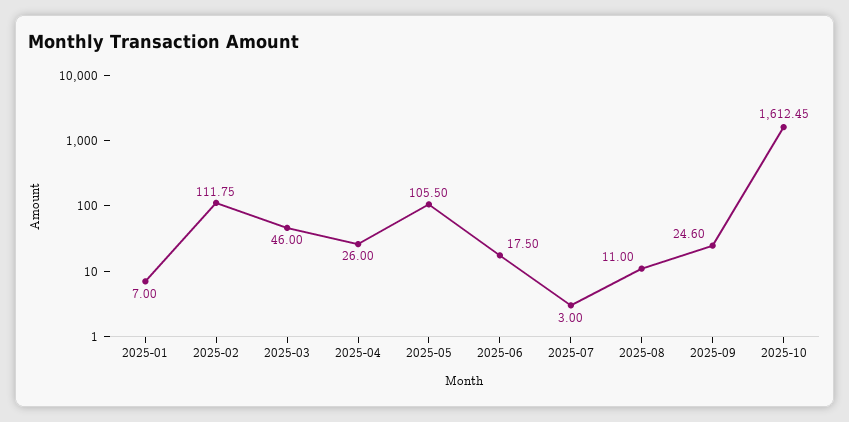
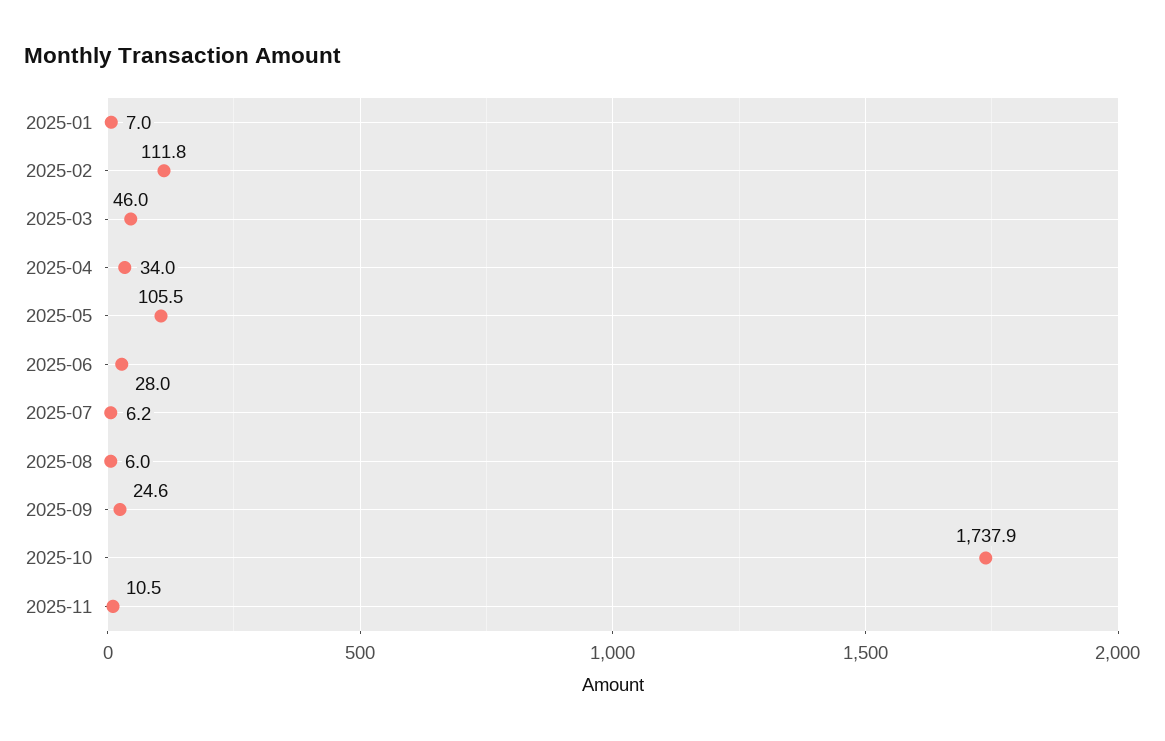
2025-04: 26 -> 34
2025-06: 17.5 -> 28
2025-07: 3 -> 6.2
2025-08: 11 -> 6
2025-10: 1612.45 -> 1737.9
2025-11: none -> 10.5

